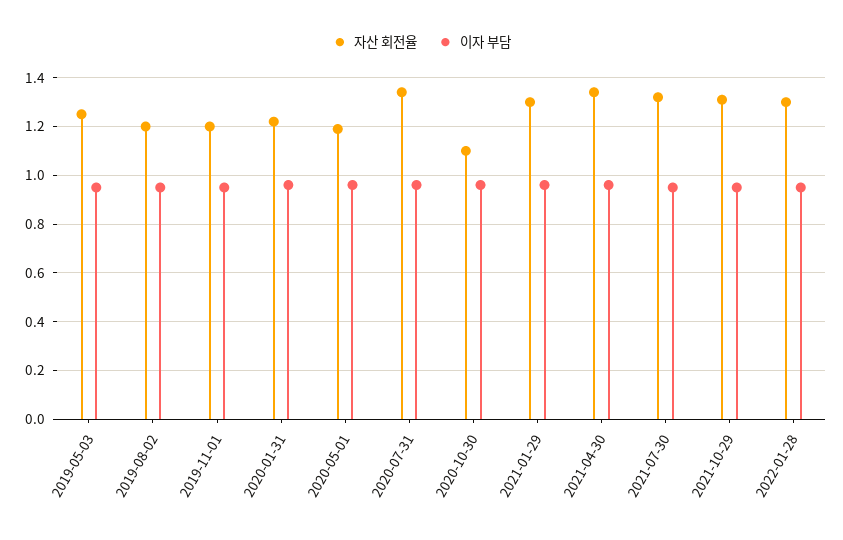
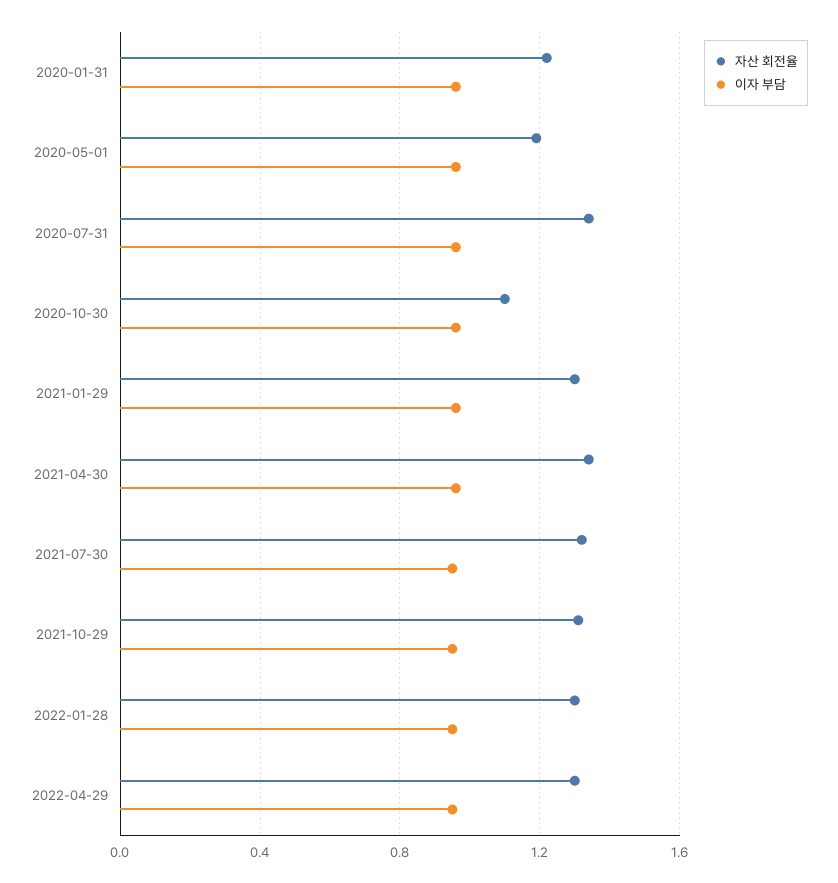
자산 회전율, 2019-05-03: 1.25 -> none
이자 부담, 2019-05-03: 0.95 -> none
자산 회전율, 2019-08-02: 1.2 -> none
이자 부담, 2019-08-02: 0.95 -> none
자산 회전율, 2019-11-01: 1.2 -> none
이자 부담, 2019-11-01: 0.95 -> none
자산 회전율, 2022-04-29: none -> 1.3
이자 부담, 2022-04-29: none -> 0.95

